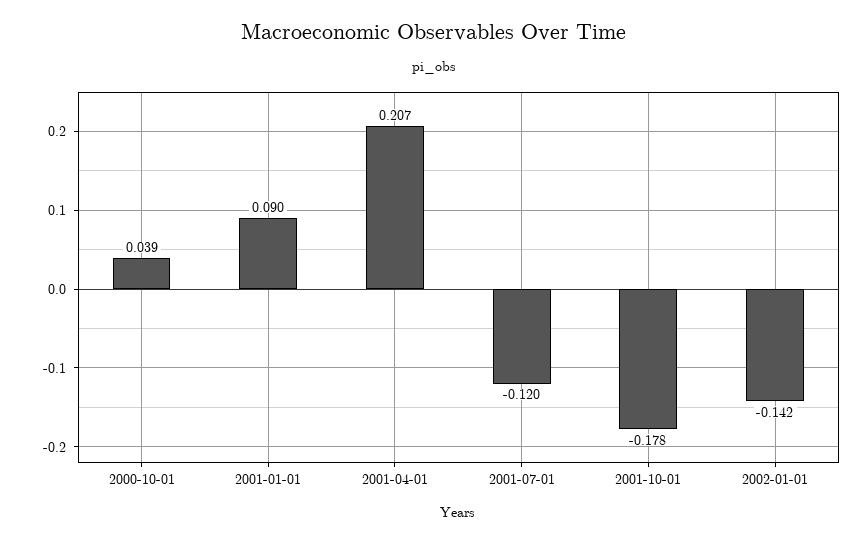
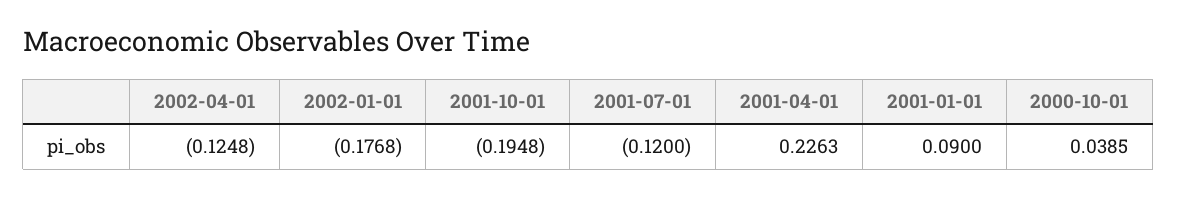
2001-04-01: 0.207 -> 0.2263
2001-10-01: -0.178 -> -0.1948
2002-01-01: -0.142 -> -0.1768
2002-04-01: none -> -0.1248

